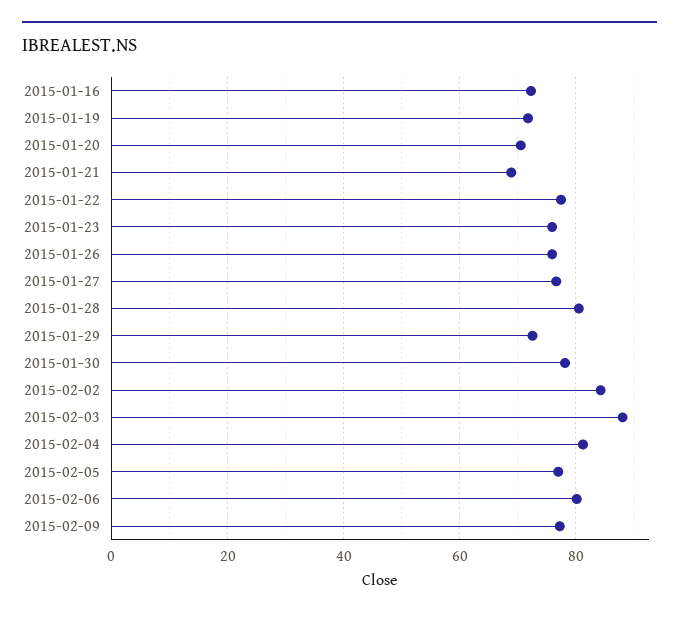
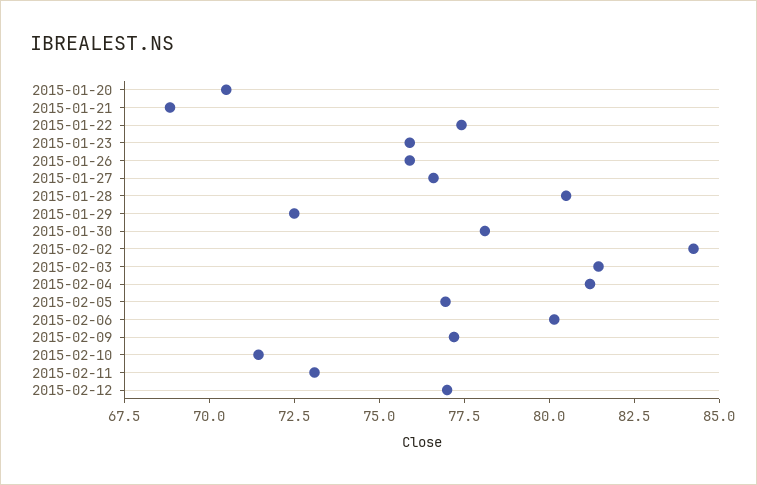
2015-01-16: 72 -> none
2015-01-19: 72 -> none
2015-02-03: 88 -> 81.5
2015-02-10: none -> 71.5
2015-02-11: none -> 73
2015-02-12: none -> 77

